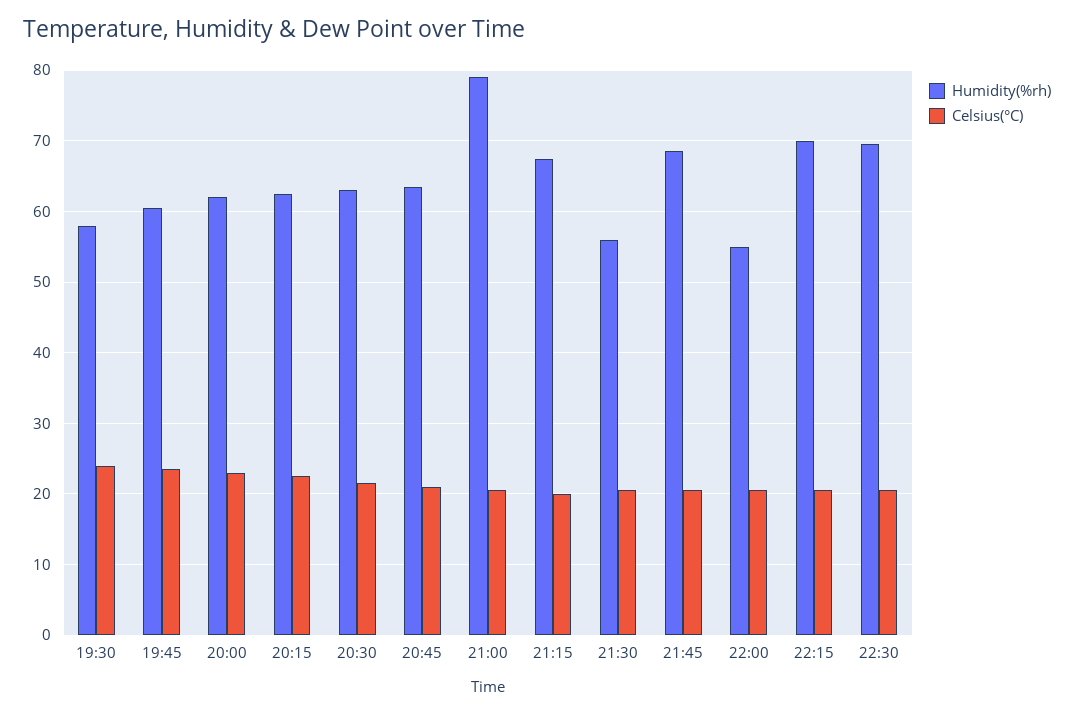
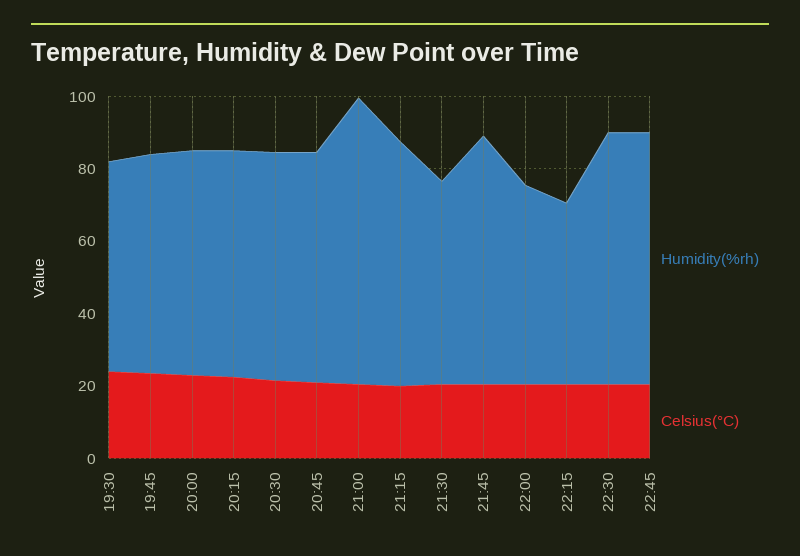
Humidity(%rh), 22:15: 70 -> 50
Humidity(%rh), 22:45: none -> 70
Celsius(°C), 22:45: none -> 20

